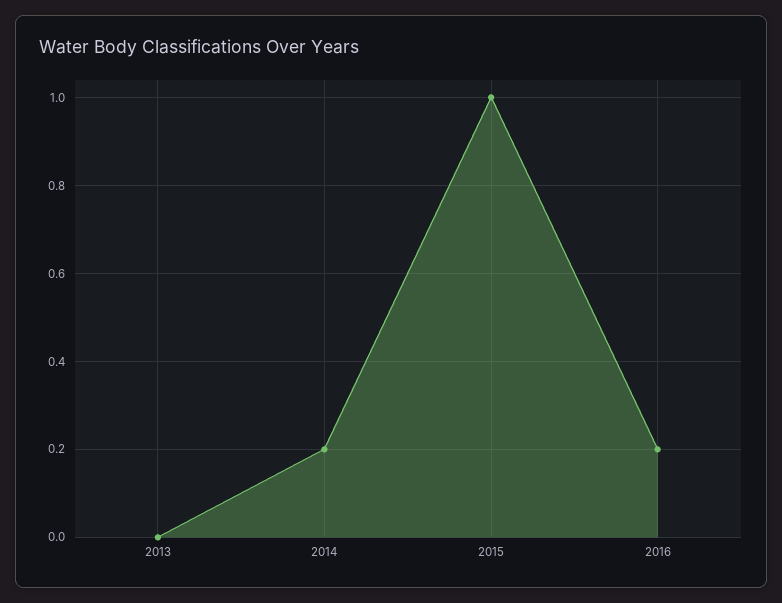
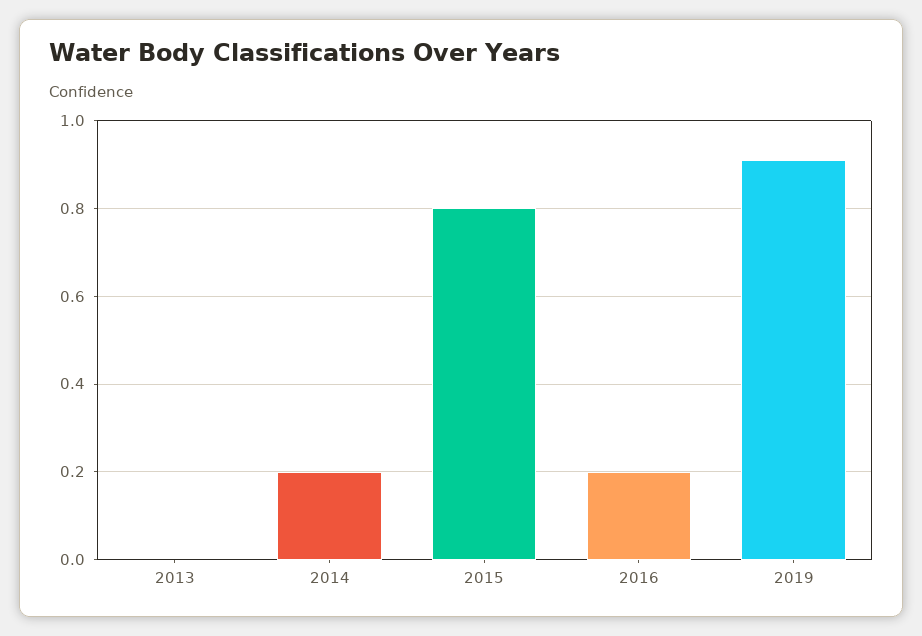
2015: 1 -> 0.8
2019: none -> 0.9

